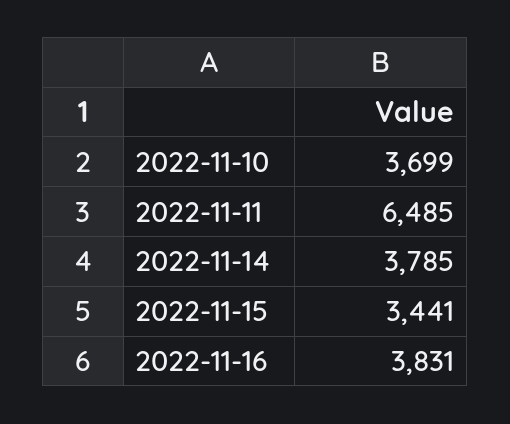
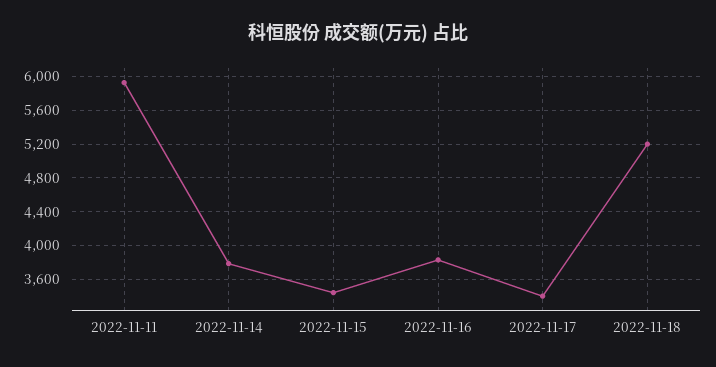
2022-11-10: 3699 -> none
2022-11-11: 6485 -> 5900
2022-11-17: none -> 3400
2022-11-18: none -> 5200

